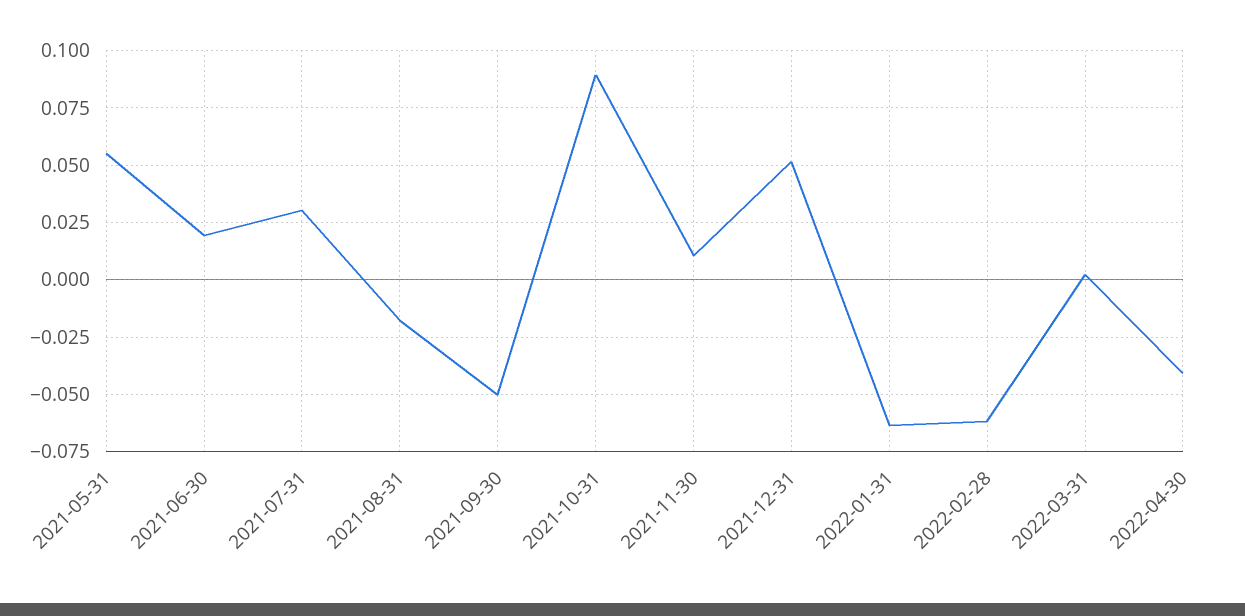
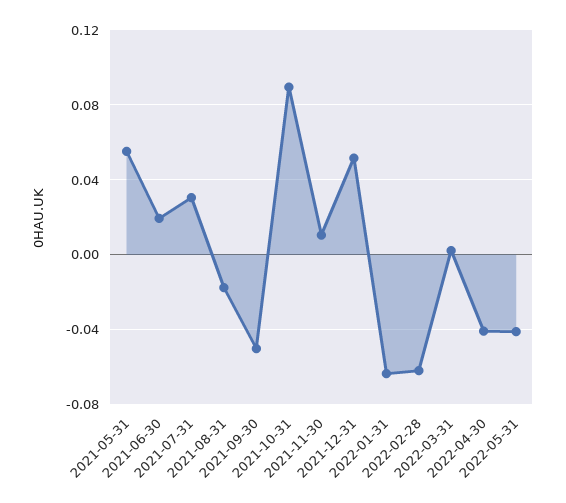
2022-05-31: none -> -0.04

